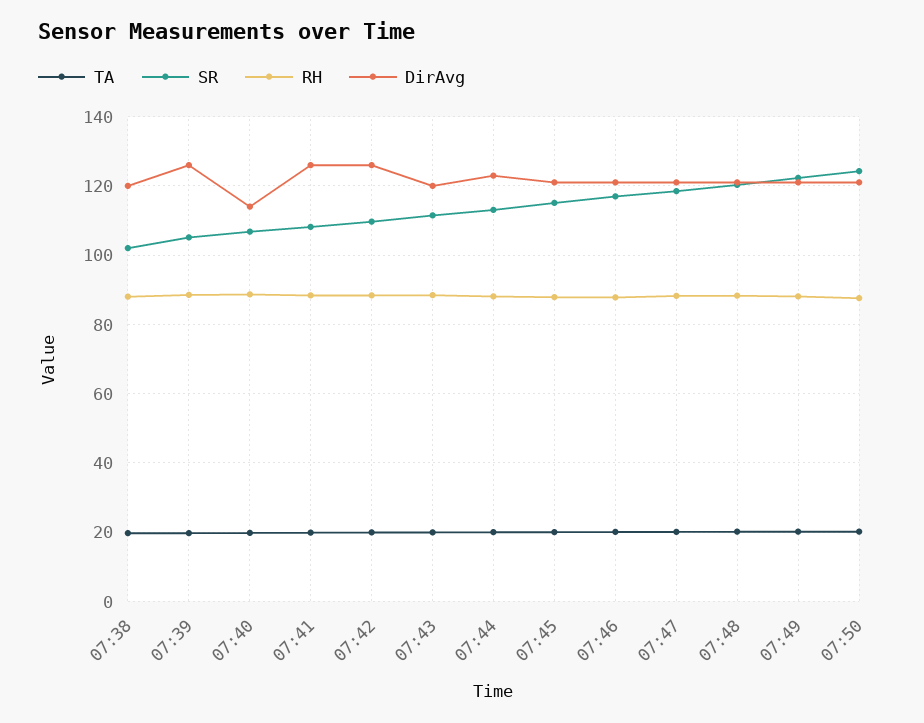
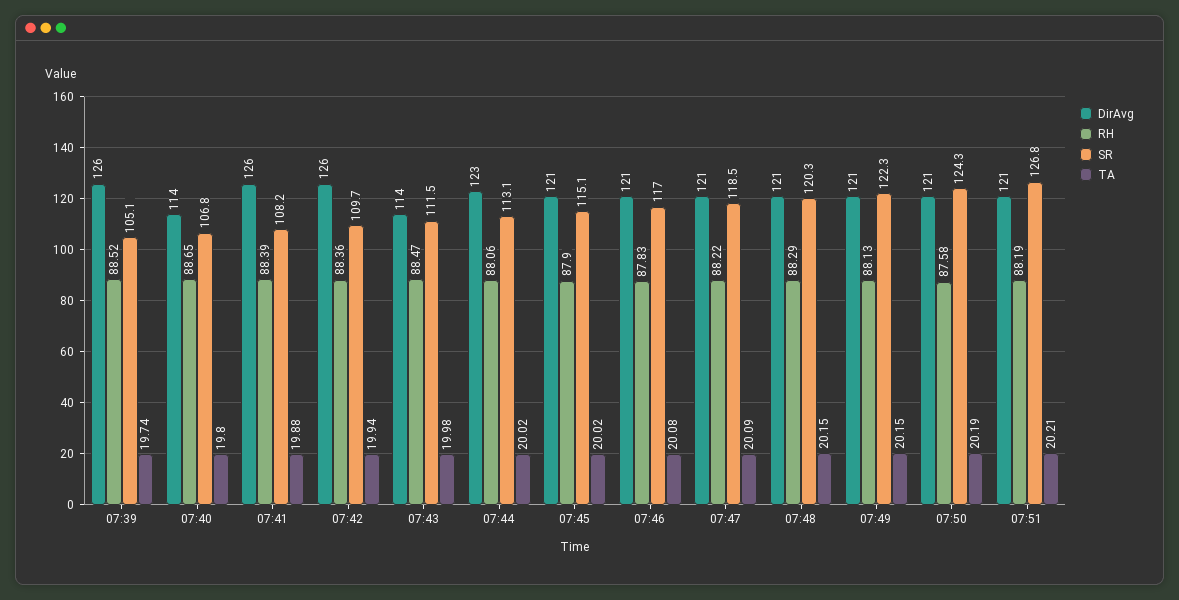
TA, 07:38: 20 -> none
SR, 07:38: 102 -> none
RH, 07:38: 88 -> none
DirAvg, 07:38: 120 -> none
DirAvg, 07:43: 120 -> 114
DirAvg, 07:51: none -> 121
RH, 07:51: none -> 88.19
SR, 07:51: none -> 126.8
TA, 07:51: none -> 20.21

